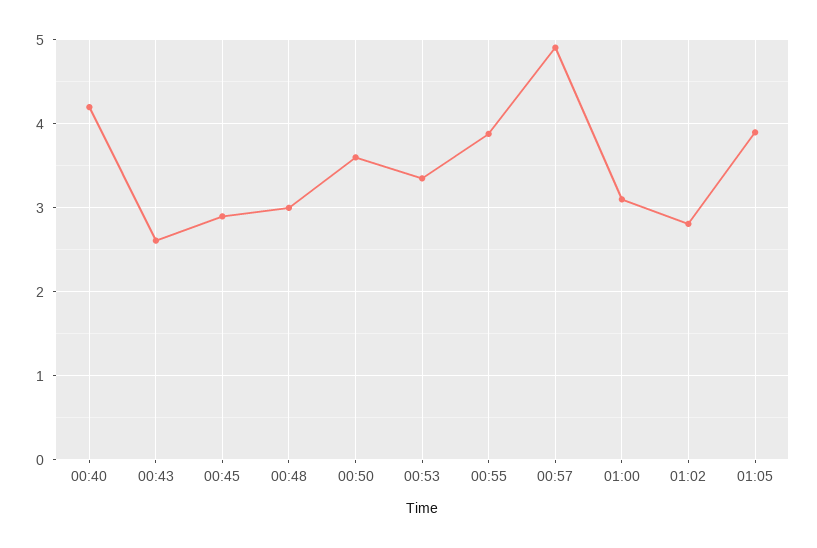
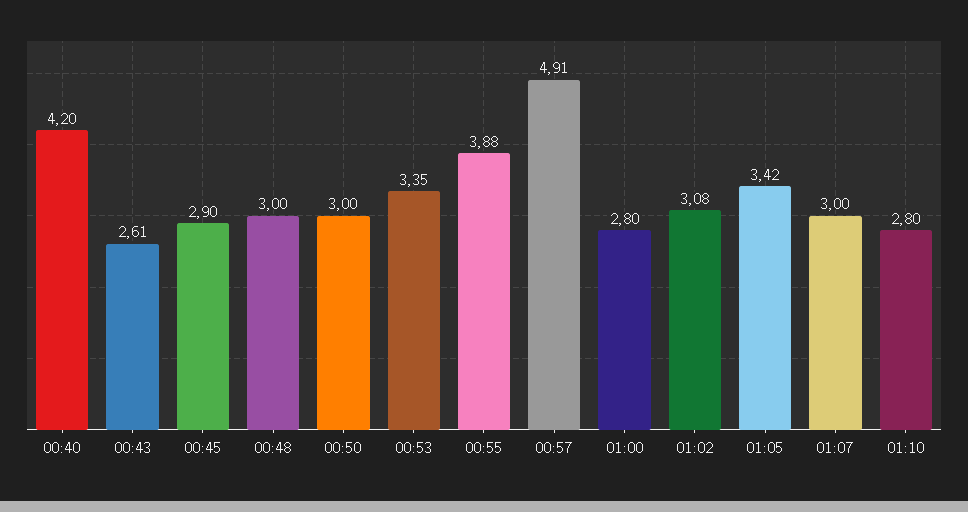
00:50: 3.6 -> 3
01:00: 3.1 -> 2.8
01:02: 2.8 -> 3.08
01:05: 3.9 -> 3.42
01:07: none -> 3
01:10: none -> 2.8

